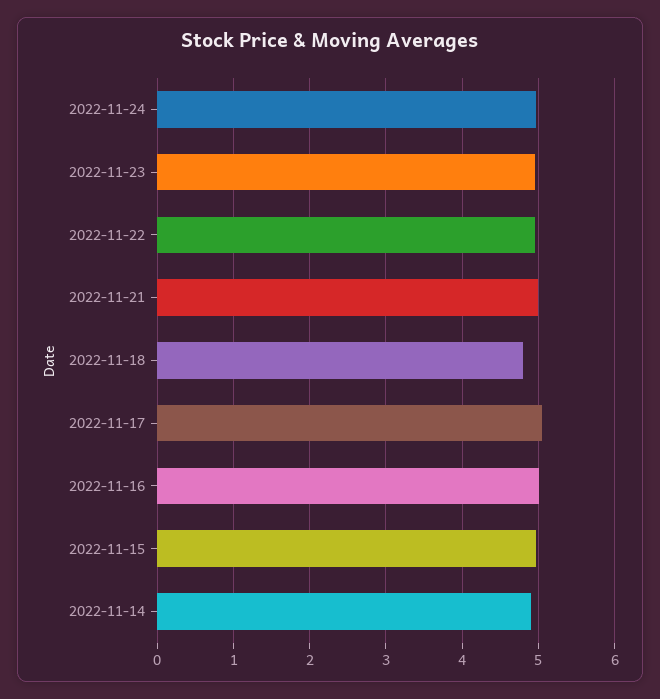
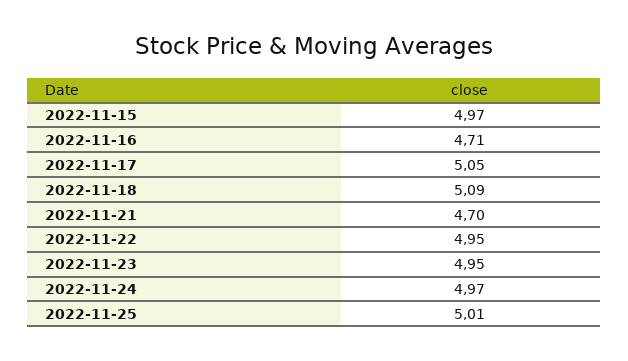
2022-11-21: 5 -> 4.7
2022-11-18: 4.8 -> 5.09
2022-11-16: 5 -> 4.71
2022-11-14: 4.9 -> none
2022-11-25: none -> 5.01

